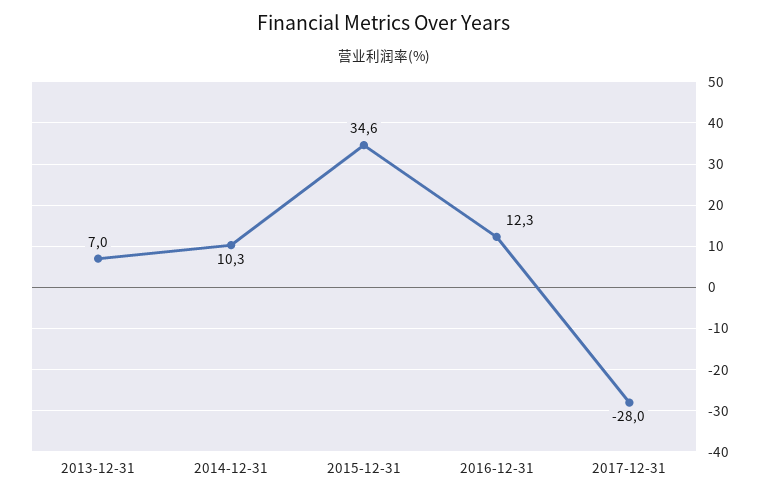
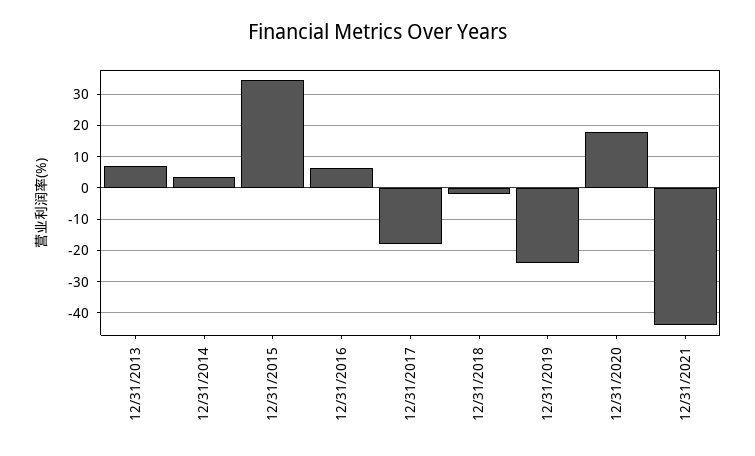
2014-12-31: 10.3 -> 4
2016-12-31: 12.3 -> 6
2017-12-31: -28 -> -18
12/31/2018: none -> -2
12/31/2019: none -> -24
12/31/2020: none -> 18
12/31/2021: none -> -44

